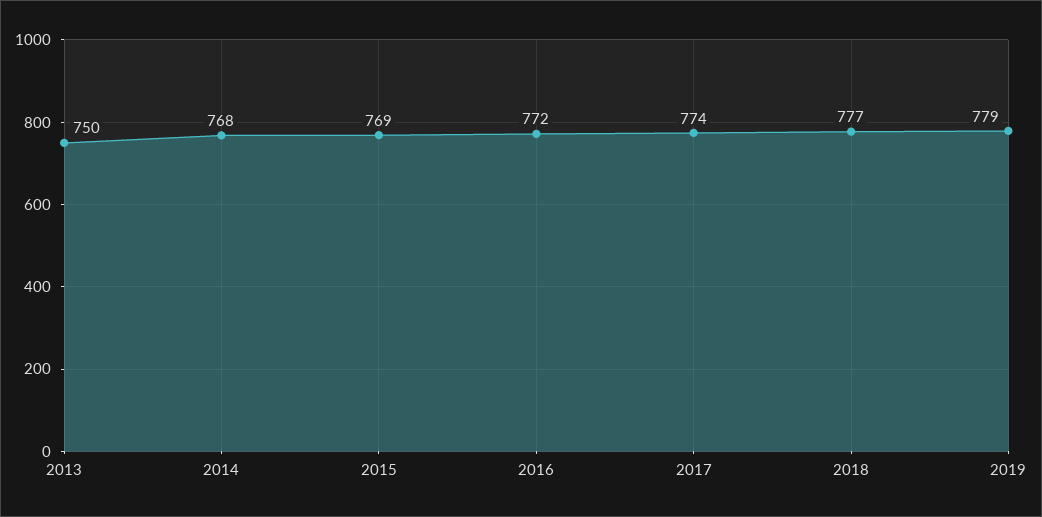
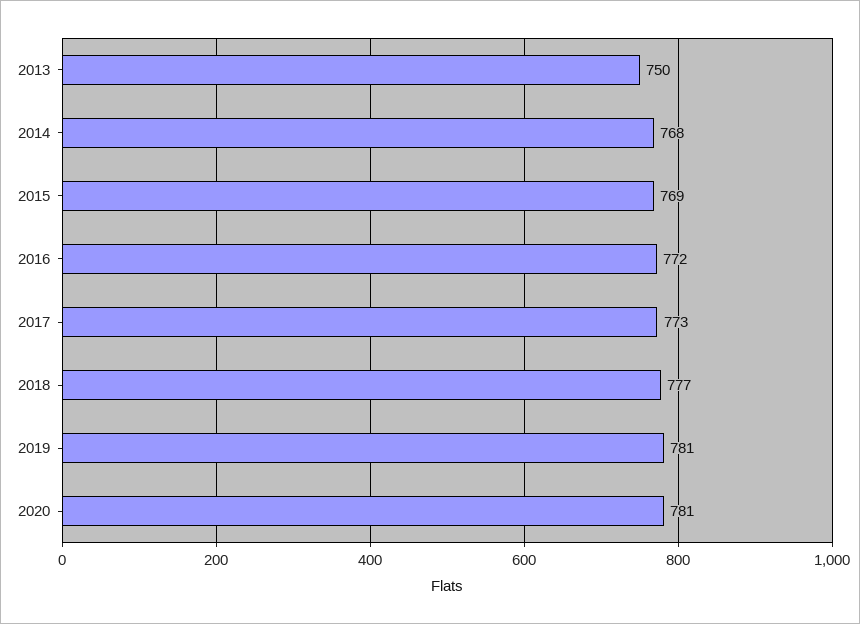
2017: 774 -> 773
2019: 779 -> 781
2020: none -> 781

